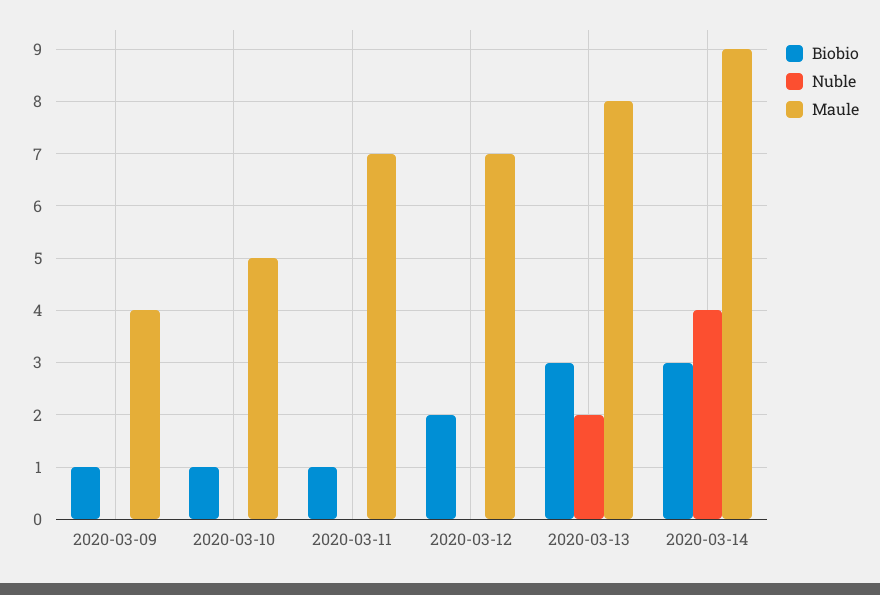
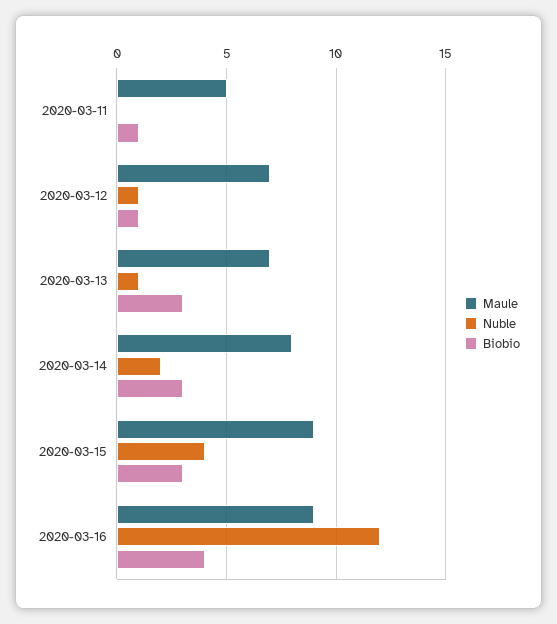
Biobio, 2020-03-09: 1 -> none
Nuble, 2020-03-09: 0 -> none
Maule, 2020-03-09: 4 -> none
Biobio, 2020-03-10: 1 -> none
Nuble, 2020-03-10: 0 -> none
Maule, 2020-03-10: 5 -> none
Maule, 2020-03-11: 7 -> 5
Biobio, 2020-03-12: 2 -> 1
Nuble, 2020-03-12: 0 -> 1
Nuble, 2020-03-13: 2 -> 1
Maule, 2020-03-13: 8 -> 7
Nuble, 2020-03-14: 4 -> 2
Maule, 2020-03-14: 9 -> 8
Maule, 2020-03-15: none -> 9
Nuble, 2020-03-15: none -> 4
Biobio, 2020-03-15: none -> 3
Maule, 2020-03-16: none -> 9
Nuble, 2020-03-16: none -> 12
Biobio, 2020-03-16: none -> 4

